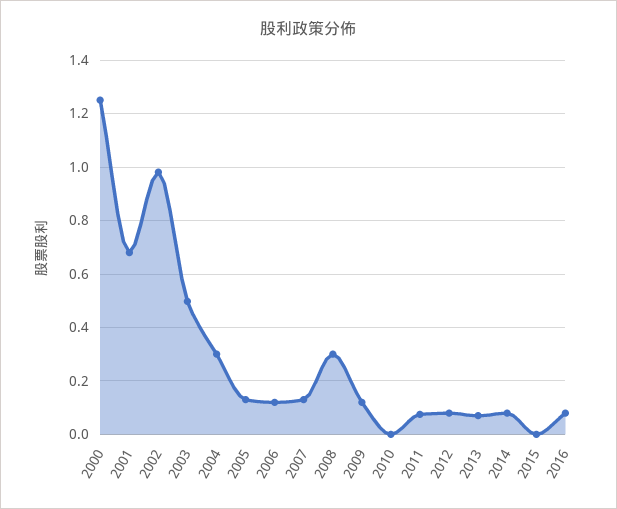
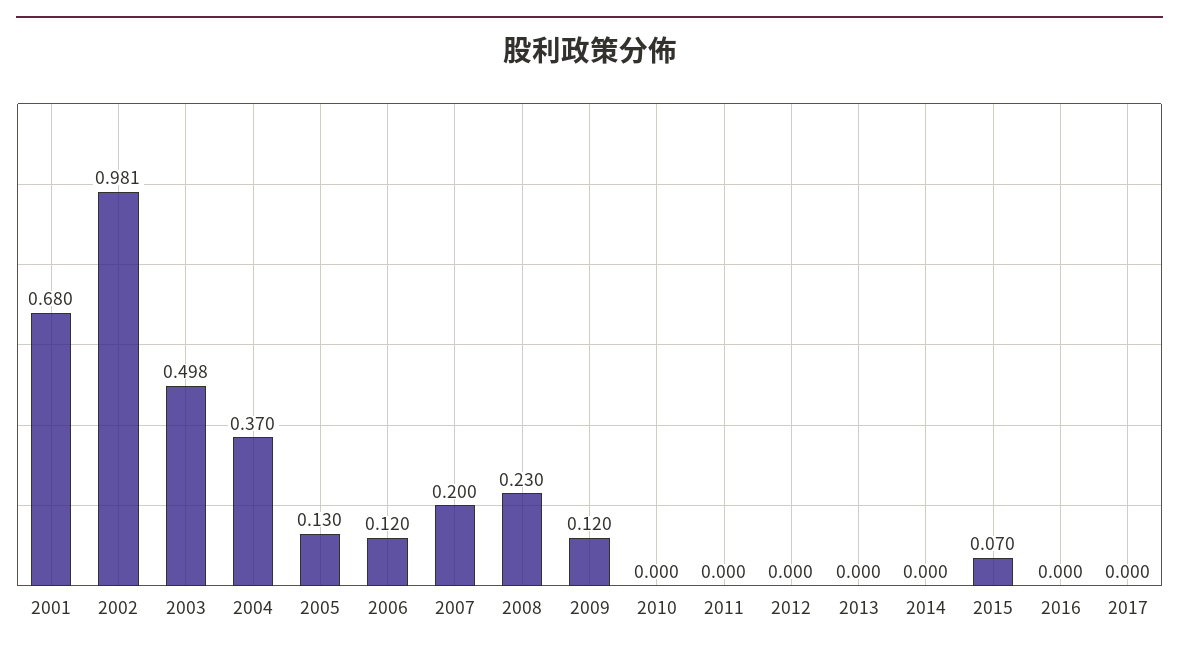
2000: 1.25 -> none
2004: 0.3 -> 0.37
2007: 0.125 -> 0.2
2008: 0.3 -> 0.23
2011: 0.075 -> 0
2012: 0.075 -> 0
2013: 0.075 -> 0
2014: 0.075 -> 0
2015: 0 -> 0.07
2016: 0.075 -> 0
2017: none -> 0

